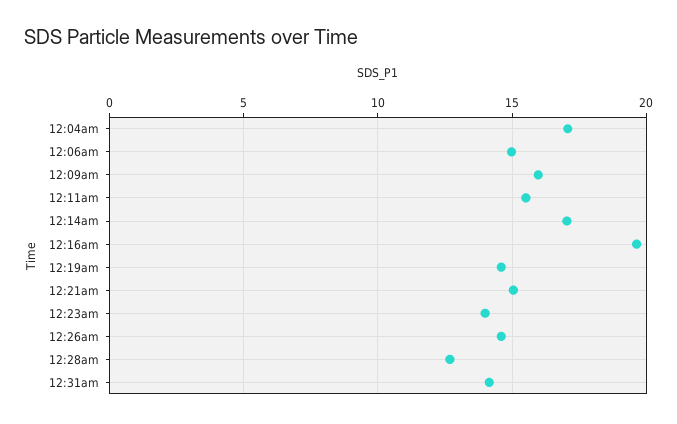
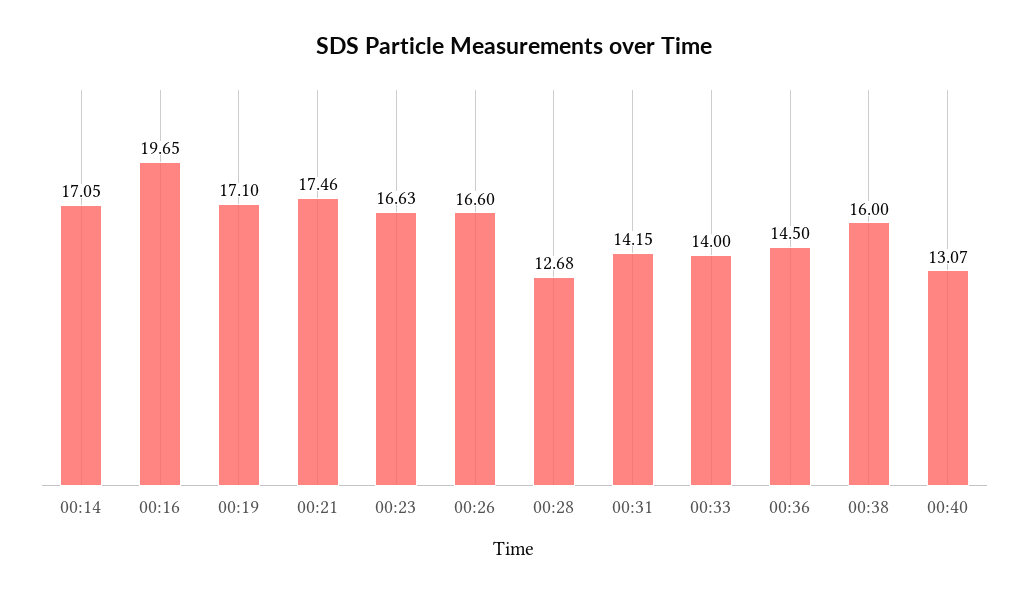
12:04am: 17 -> none
12:06am: 15 -> none
12:09am: 16 -> none
12:11am: 15.5 -> none
12:19am: 14.5 -> 17.1
12:21am: 15 -> 17.46
12:23am: 14 -> 16.63
12:26am: 14.5 -> 16.6
00:33: none -> 14
00:36: none -> 14.5
00:38: none -> 16
00:40: none -> 13.07

